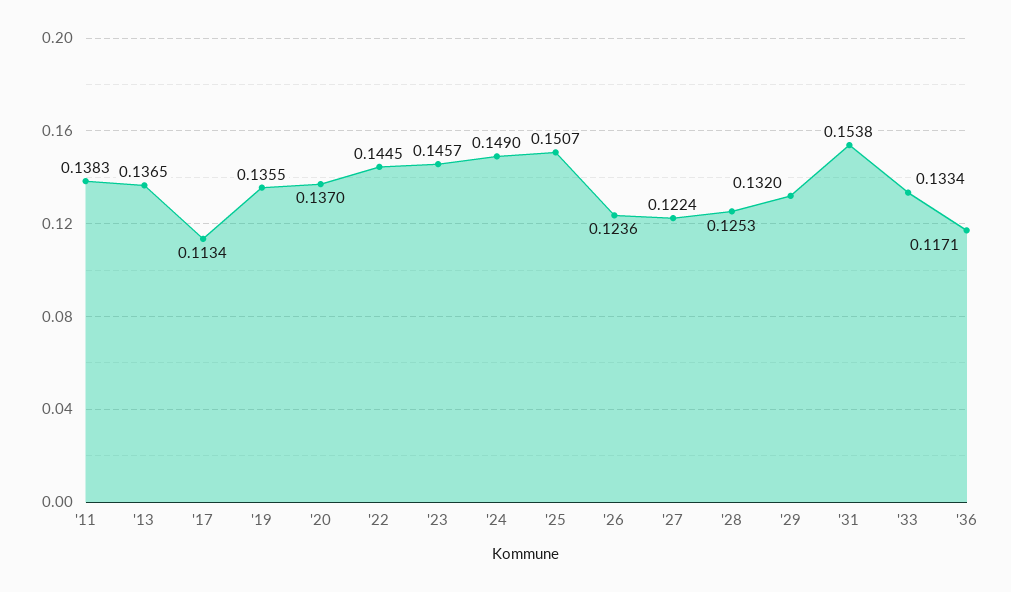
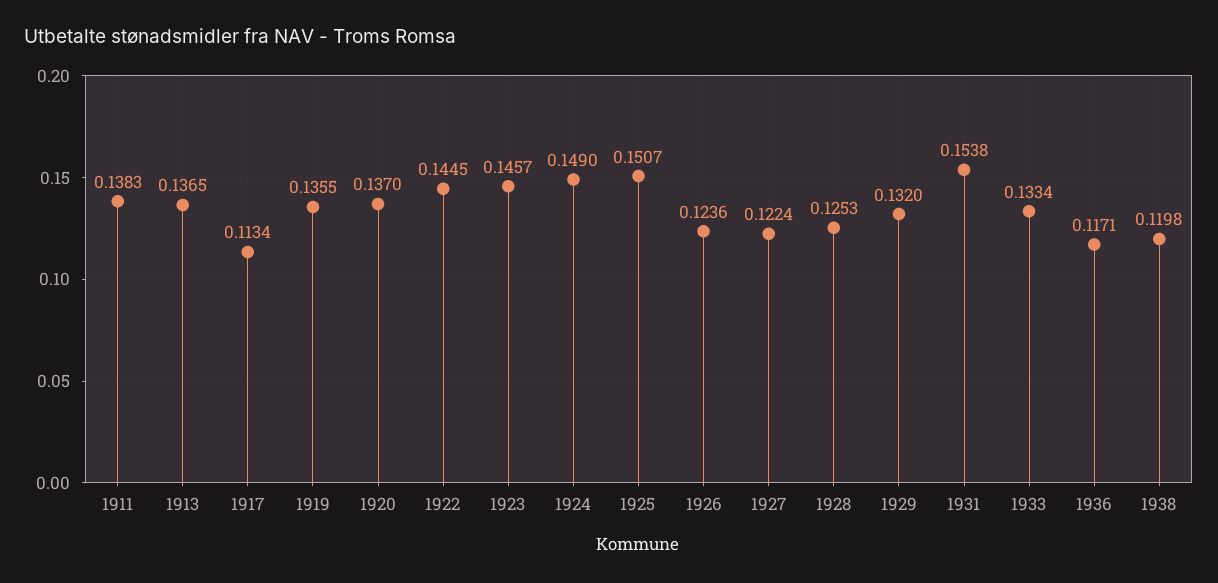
1938: none -> 0.1198

